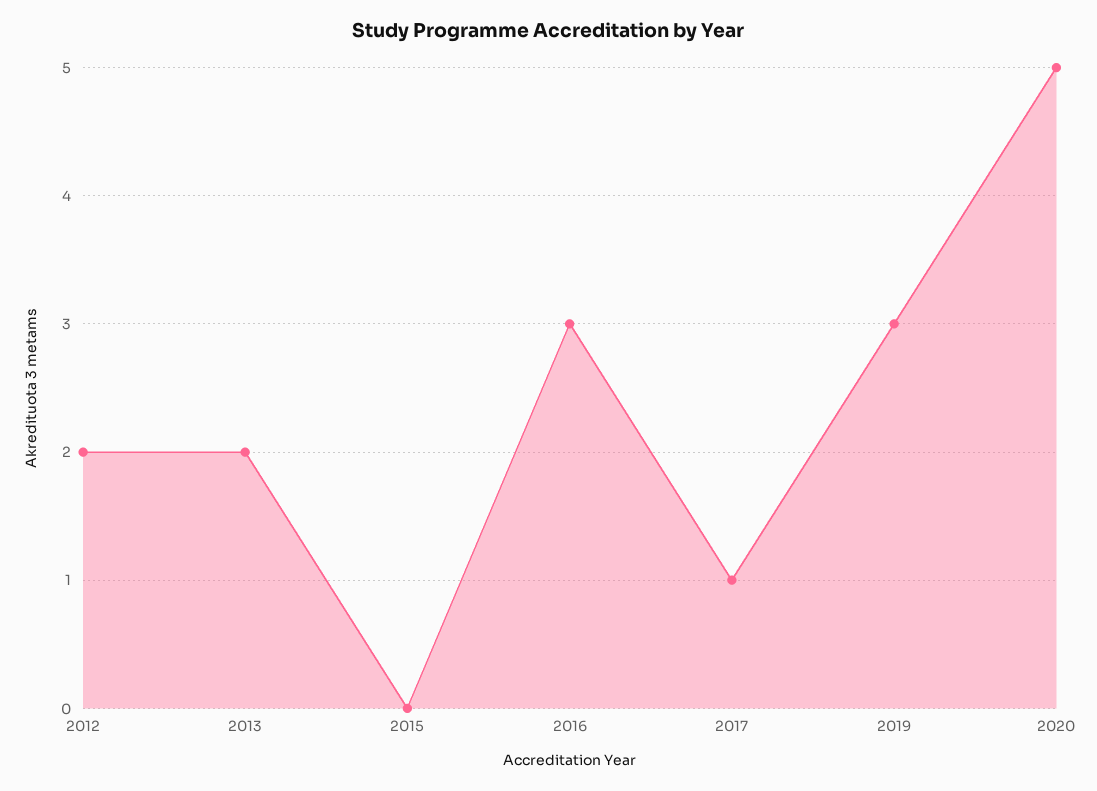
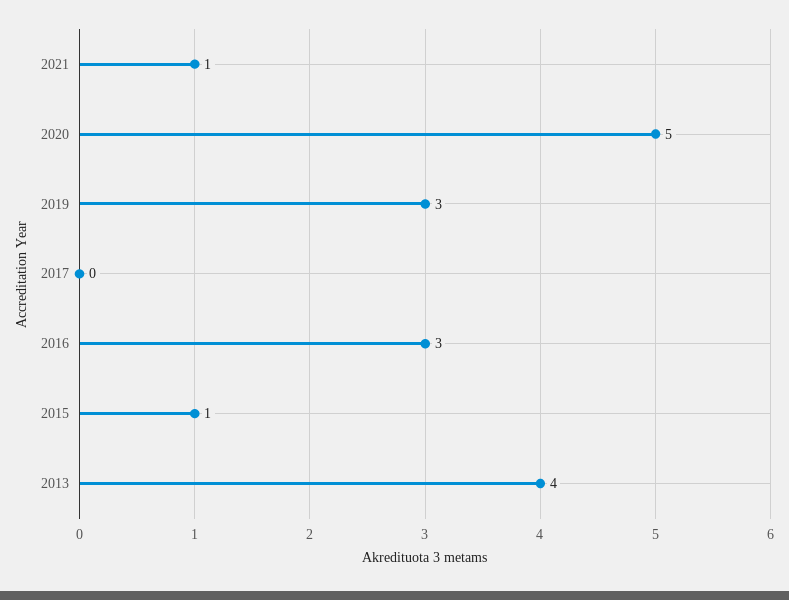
2012: 2 -> none
2013: 2 -> 4
2015: 0 -> 1
2017: 1 -> 0
2021: none -> 1

